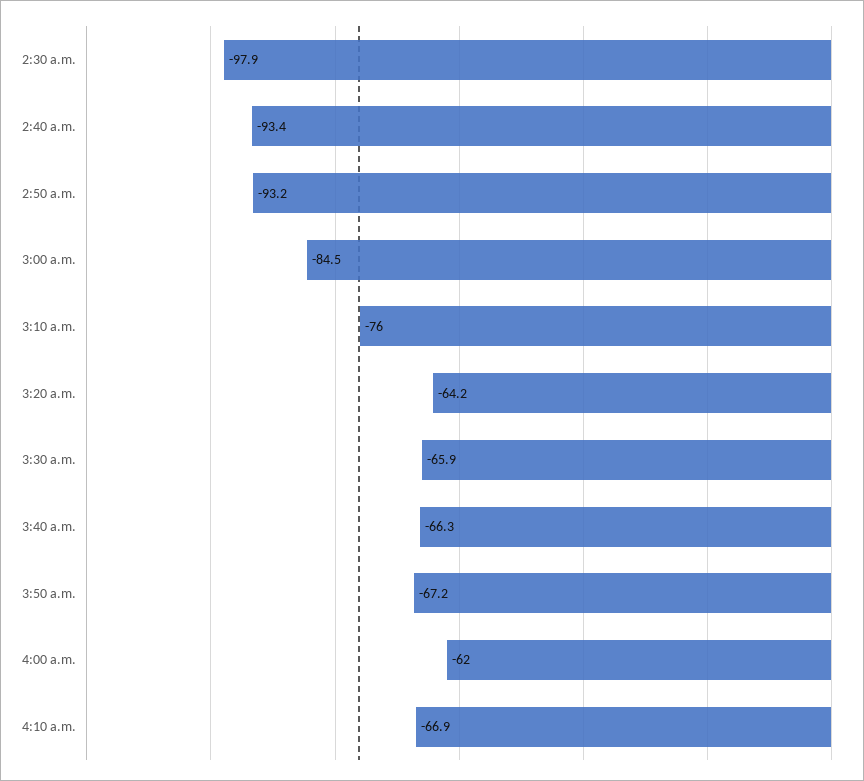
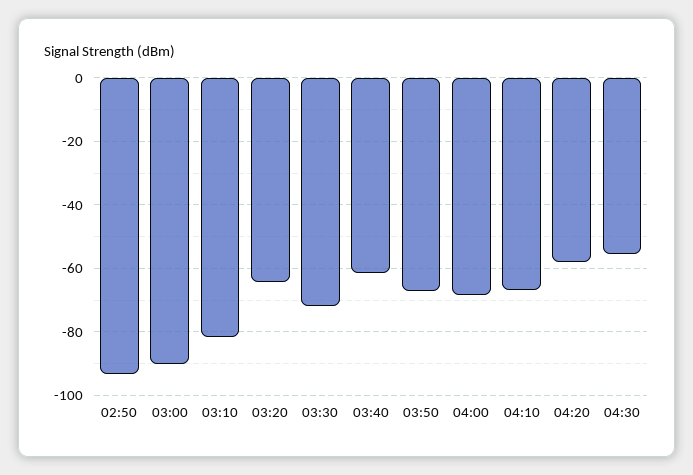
2:30 a.m.: -97.9 -> none
2:40 a.m.: -93.4 -> none
3:00 a.m.: -84.5 -> -90
3:10 a.m.: -76 -> -82
3:30 a.m.: -65.9 -> -72
3:40 a.m.: -66.3 -> -62
4:00 a.m.: -62 -> -68
04:20: none -> -58
04:30: none -> -56

